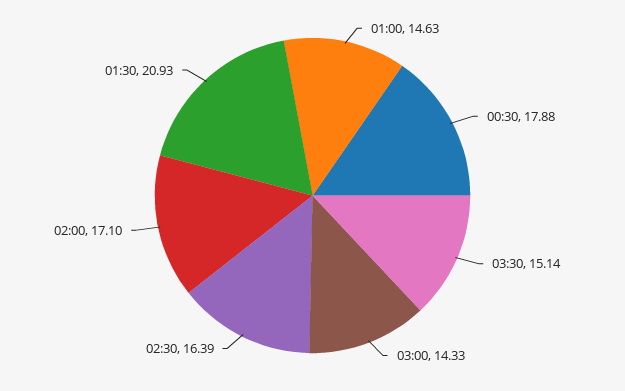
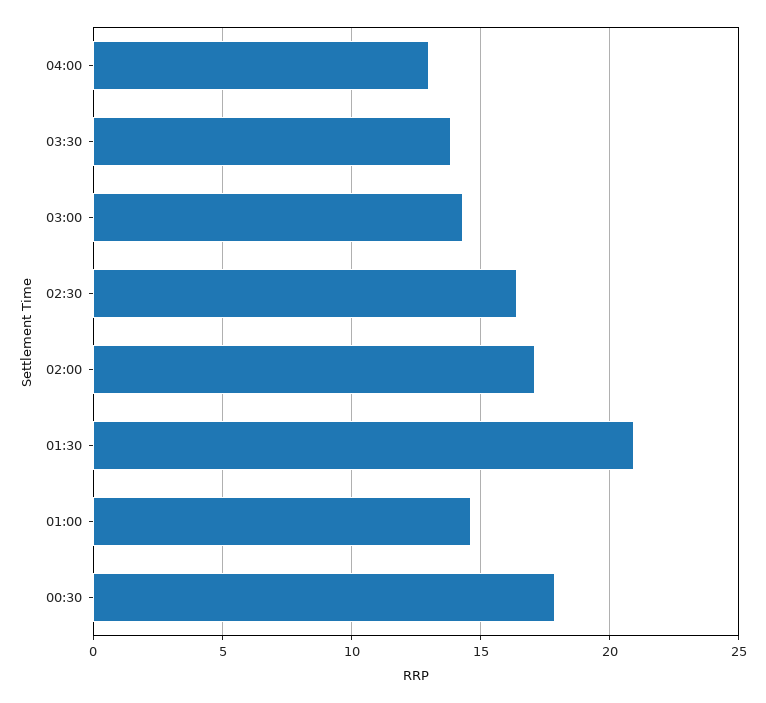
03:30: 15.14 -> 14
04:00: none -> 13

